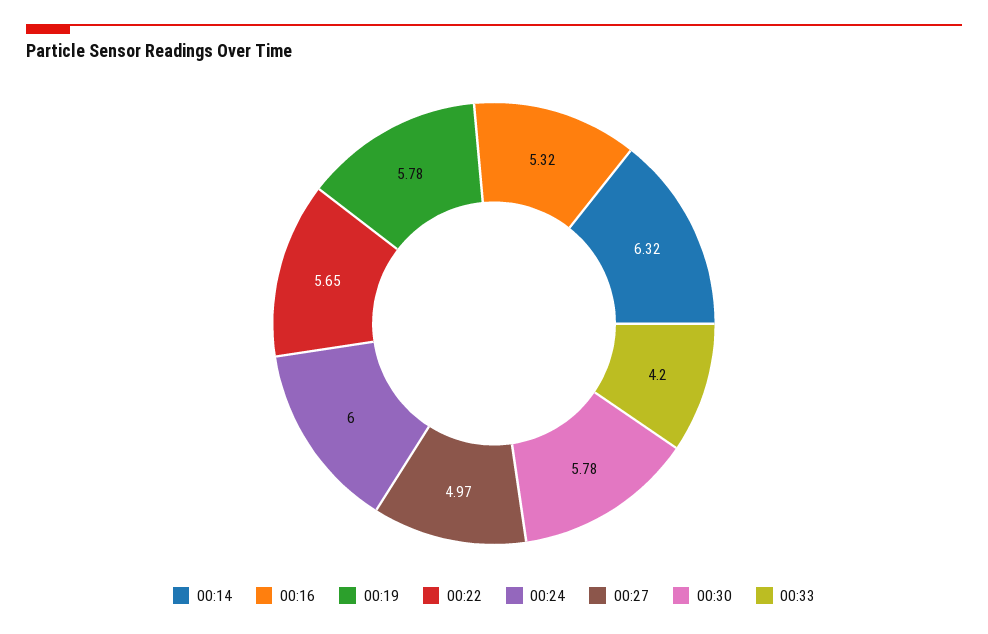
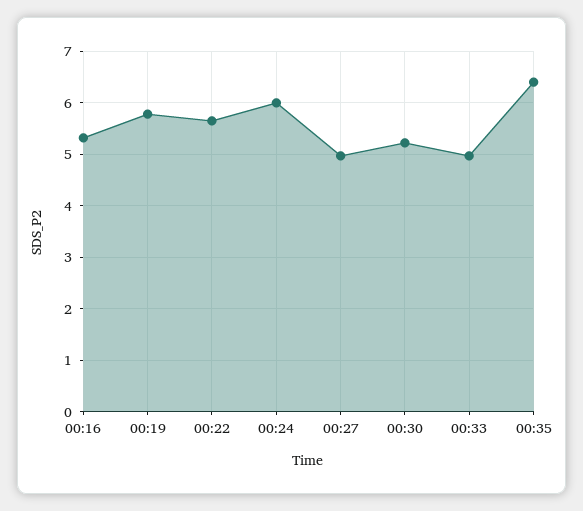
00:14: 6.32 -> none
00:30: 5.78 -> 5.2
00:33: 4.2 -> 5
00:35: none -> 6.4

